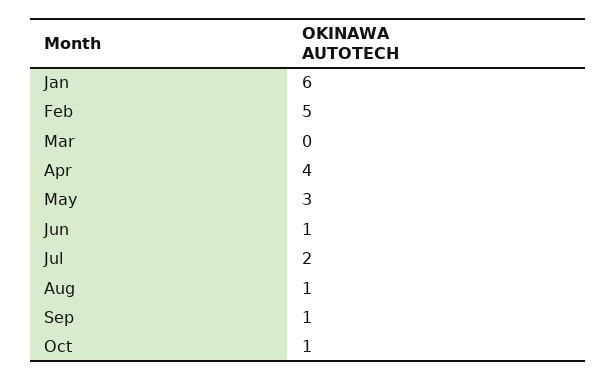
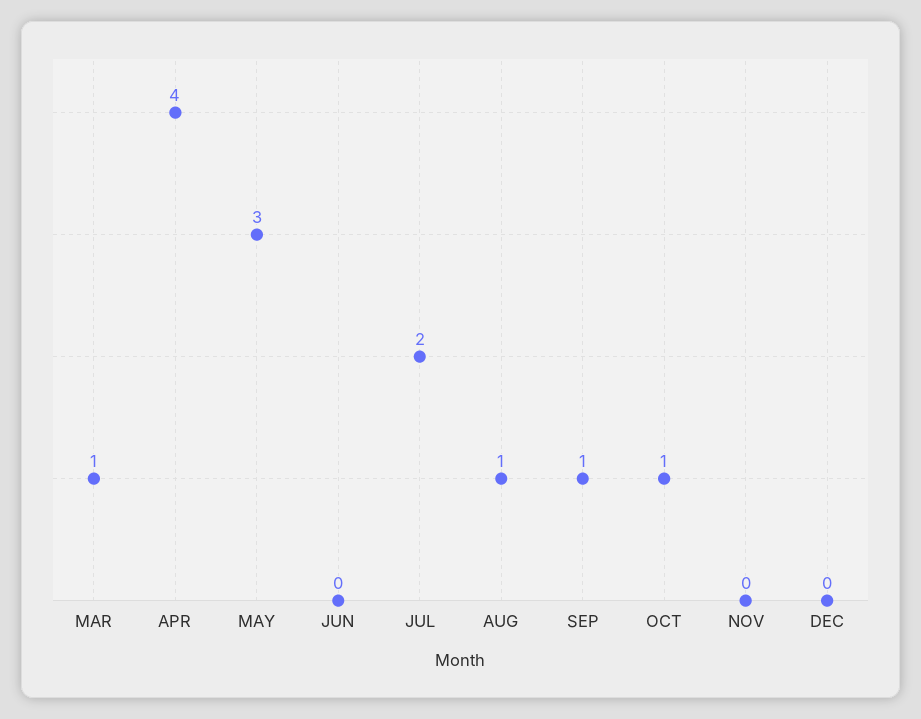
Jan: 6 -> none
Feb: 5 -> none
Mar: 0 -> 1
Jun: 1 -> 0
NOV: none -> 0
DEC: none -> 0

